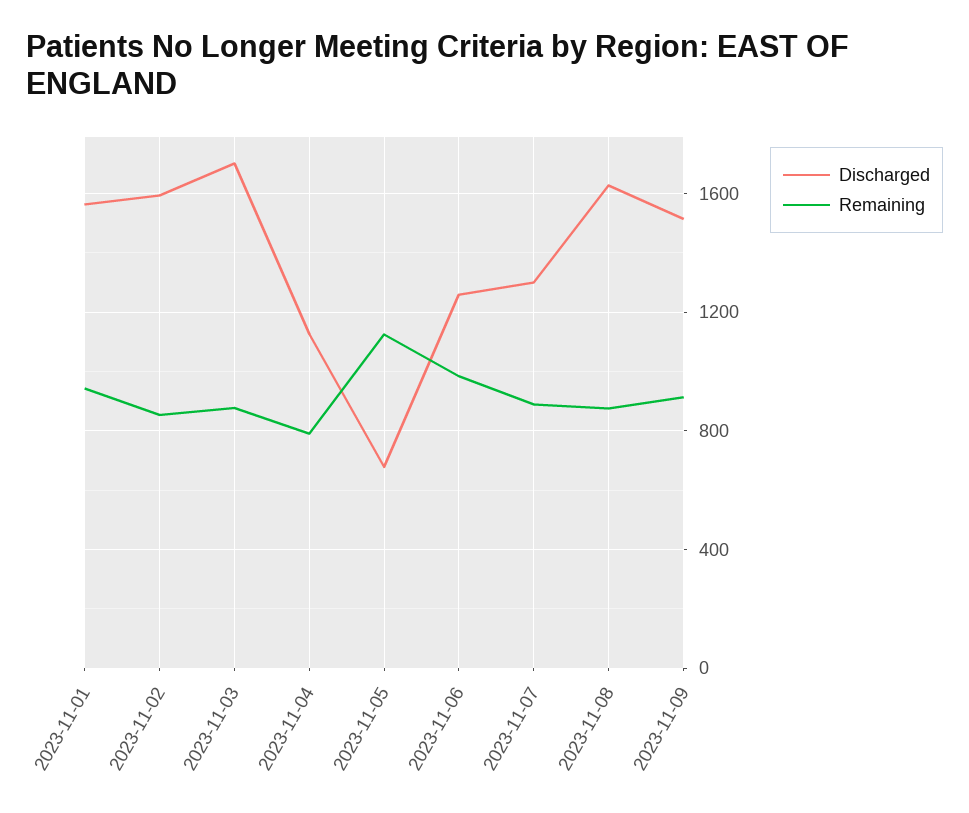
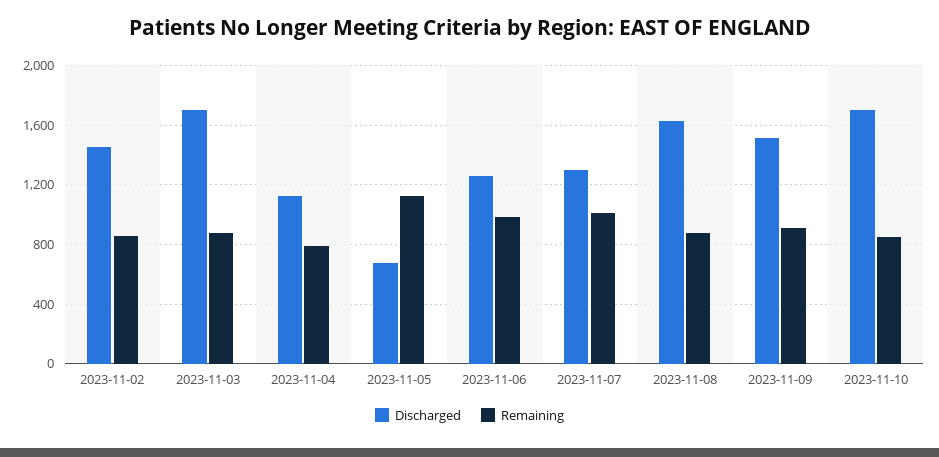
Discharged, 2023-11-01: 1550 -> none
Remaining, 2023-11-01: 950 -> none
Discharged, 2023-11-02: 1600 -> 1450
Remaining, 2023-11-07: 900 -> 1000
Discharged, 2023-11-10: none -> 1700
Remaining, 2023-11-10: none -> 850

